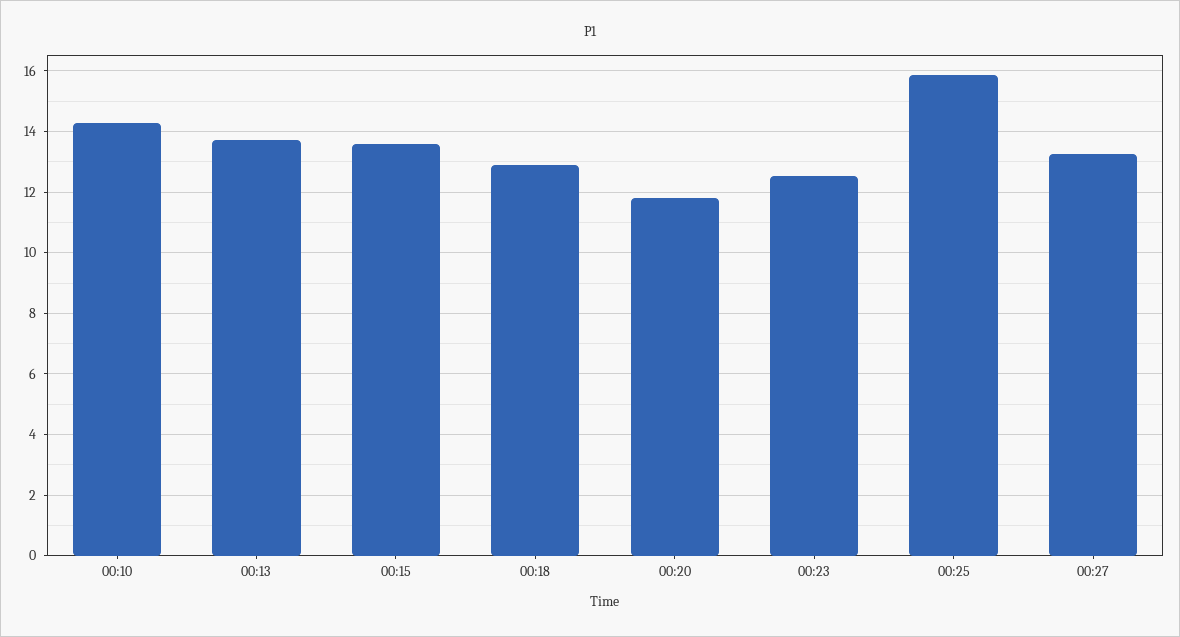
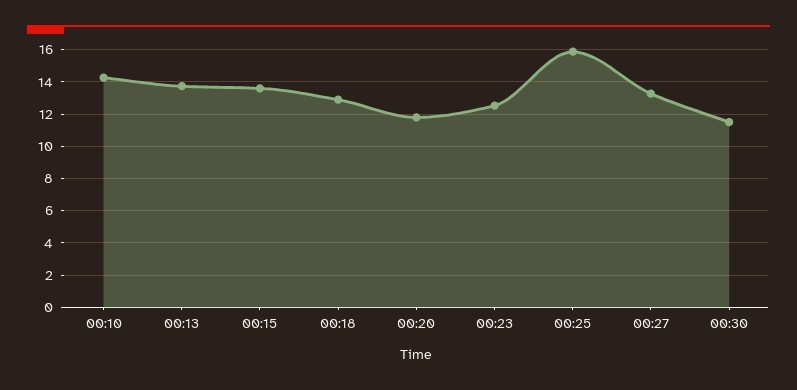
00:30: none -> 11.5

